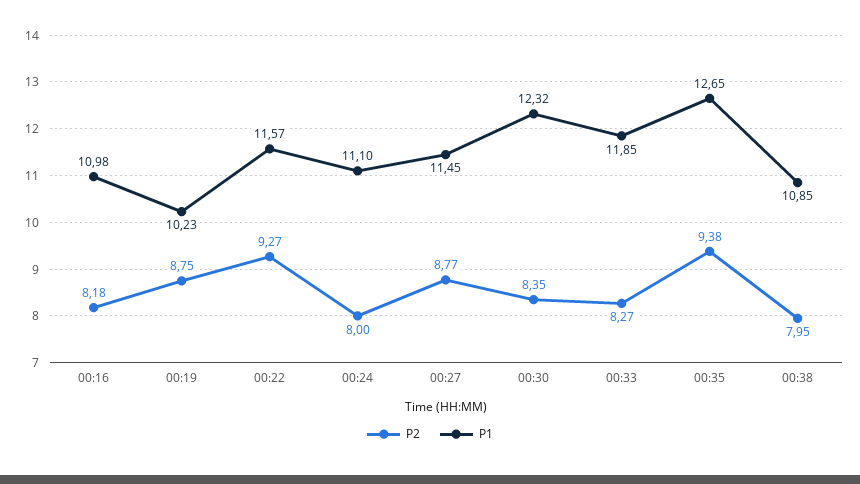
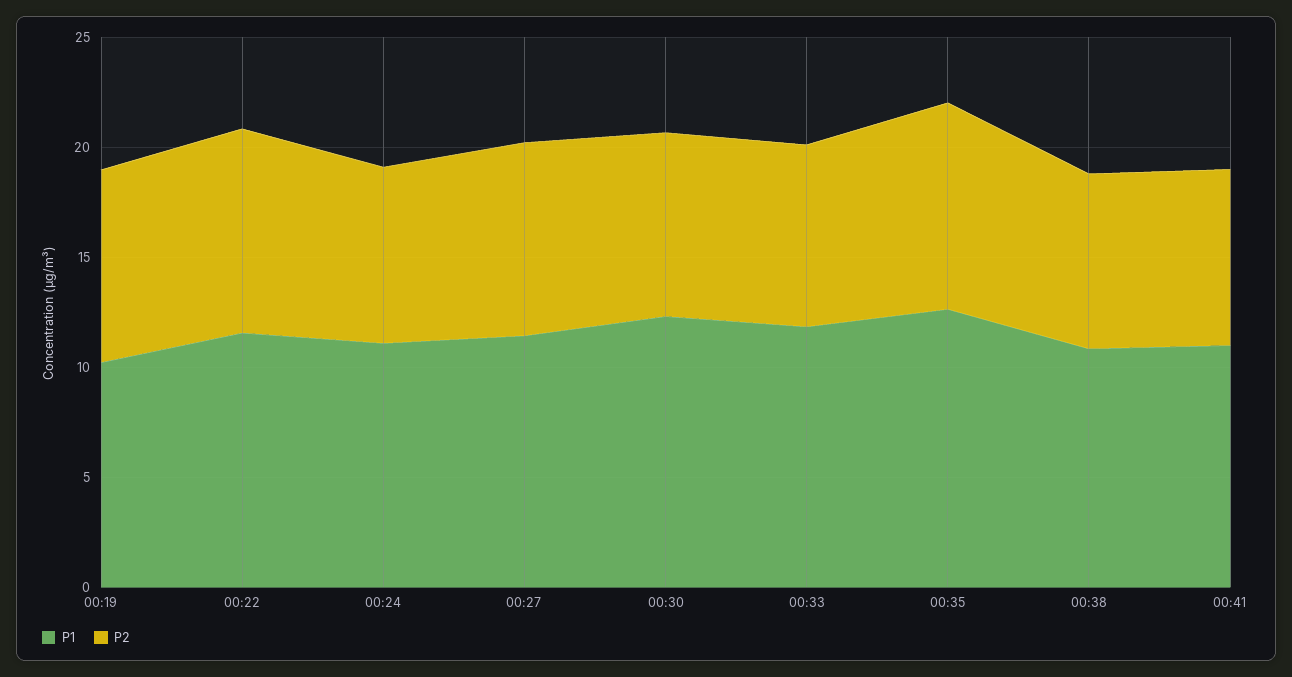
P2, 00:16: 8.18 -> none
P1, 00:16: 10.98 -> none
P1, 00:41: none -> 11
P2, 00:41: none -> 8

